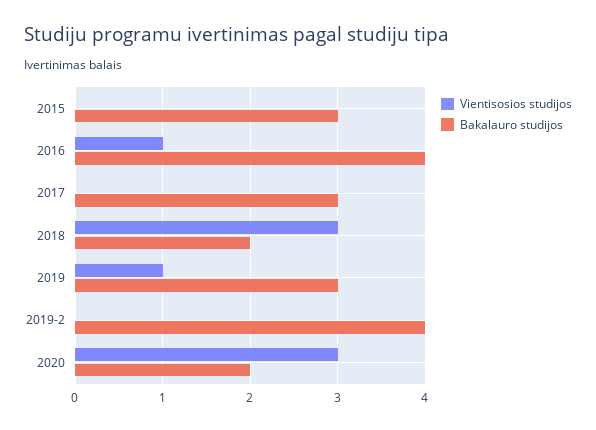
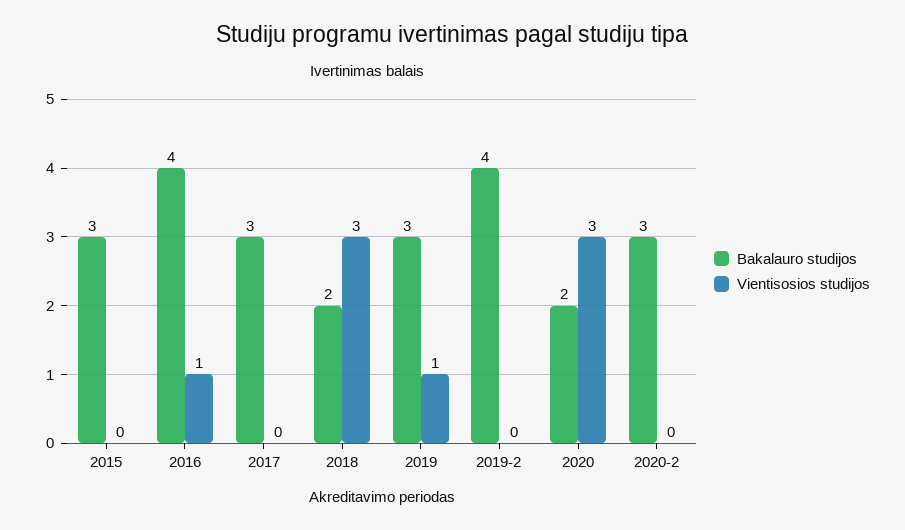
Bakalauro studijos, 2020-2: none -> 3
Vientisosios studijos, 2020-2: none -> 0

